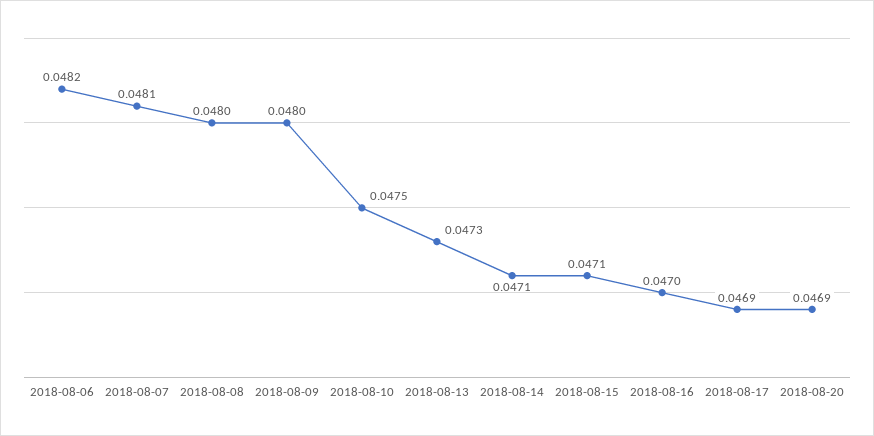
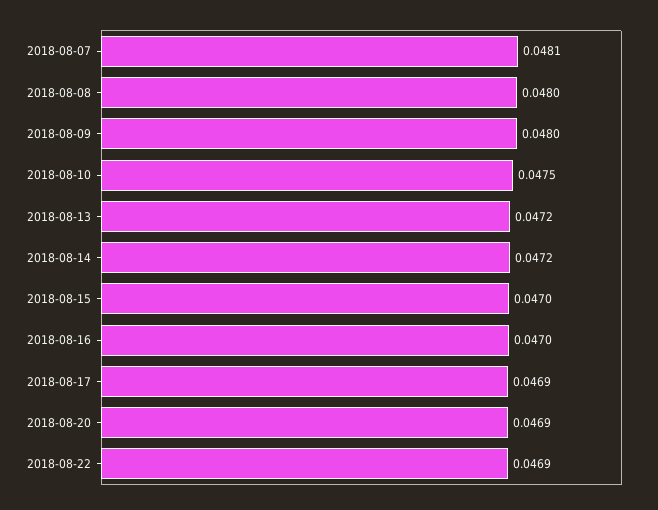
2018-08-06: 0.0482 -> none
2018-08-13: 0.0473 -> 0.0472
2018-08-14: 0.0471 -> 0.0472
2018-08-15: 0.0471 -> 0.047
2018-08-22: none -> 0.0469

